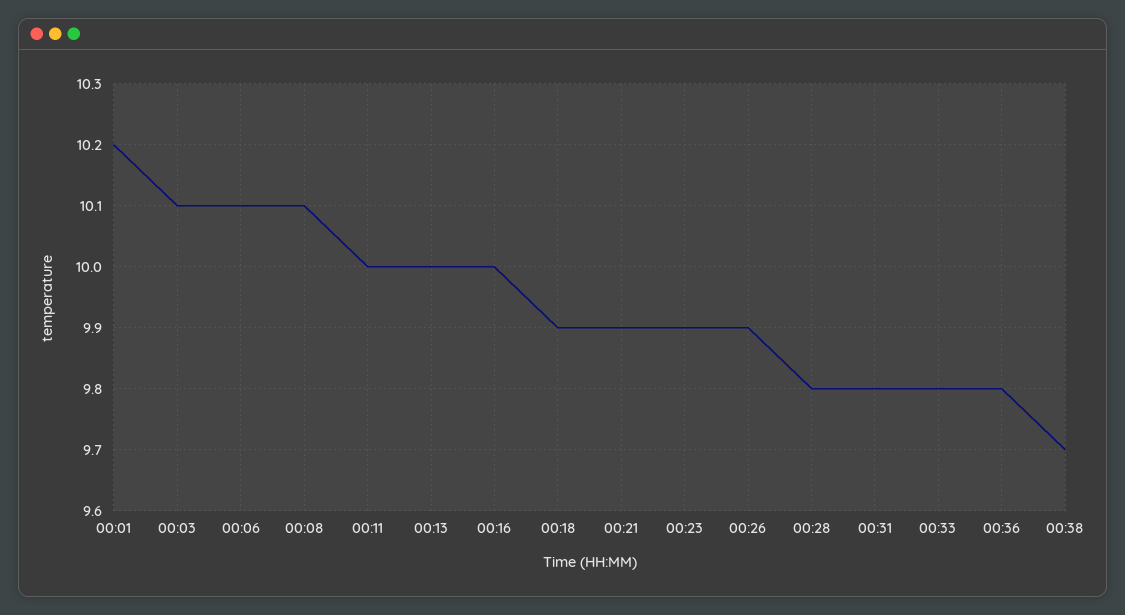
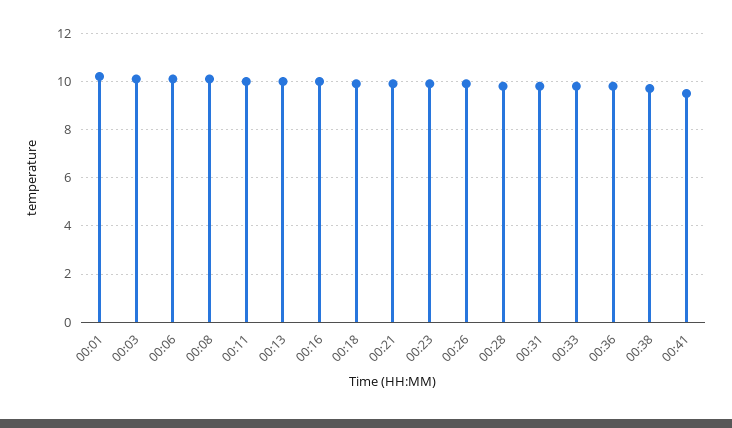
00:41: none -> 9.5

